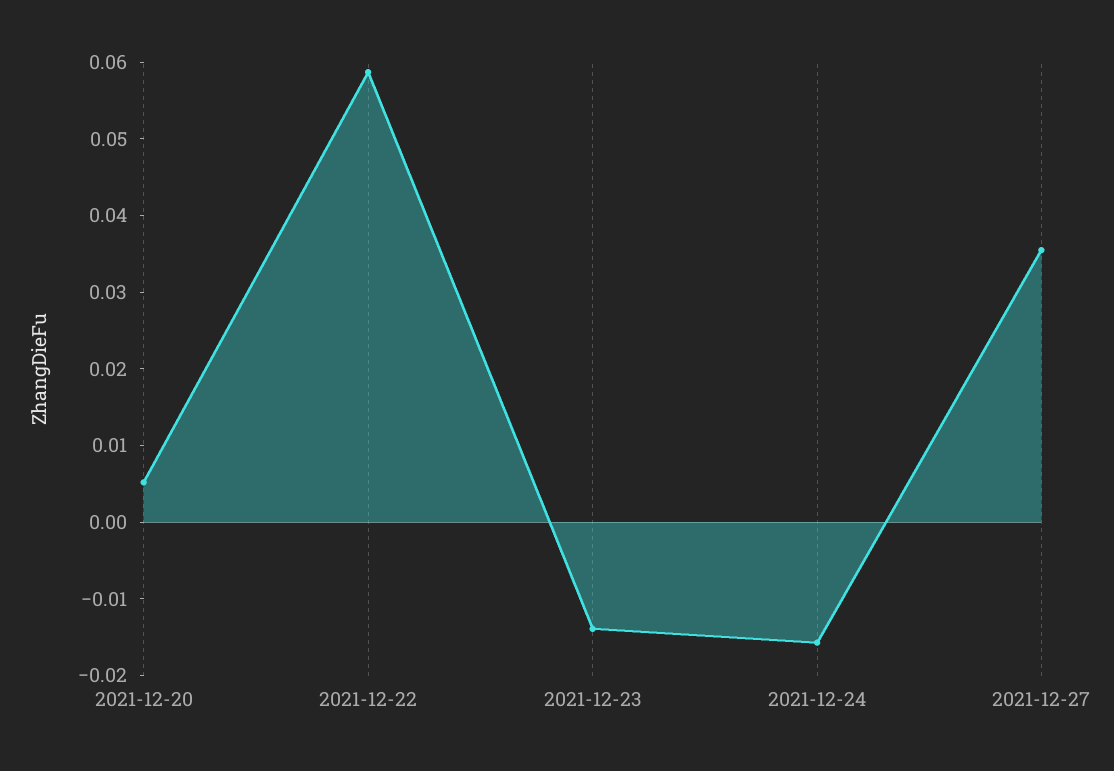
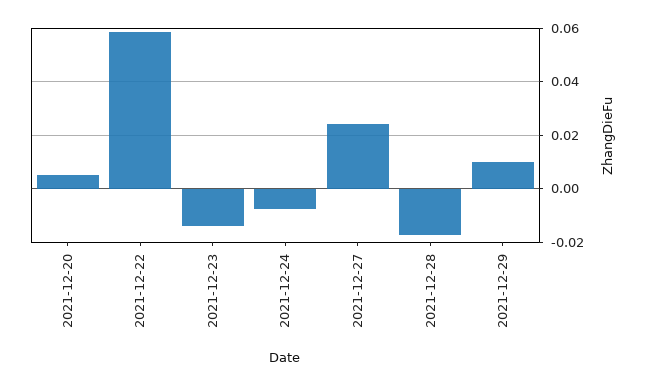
2021-12-24: -0.016 -> -0.0075
2021-12-27: 0.036 -> 0.025
2021-12-28: none -> -0.0175
2021-12-29: none -> 0.01

